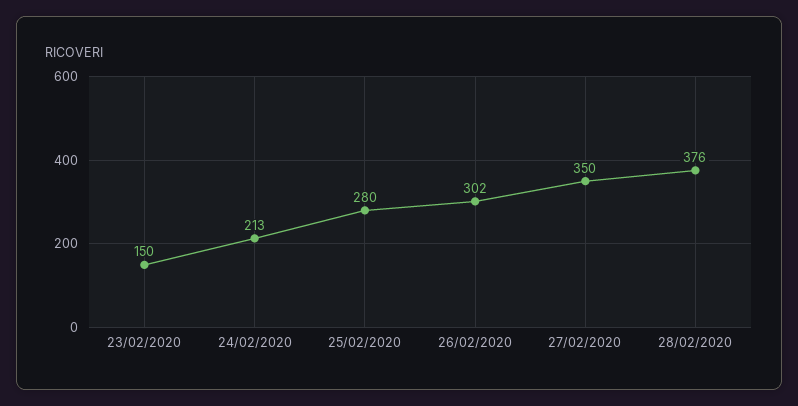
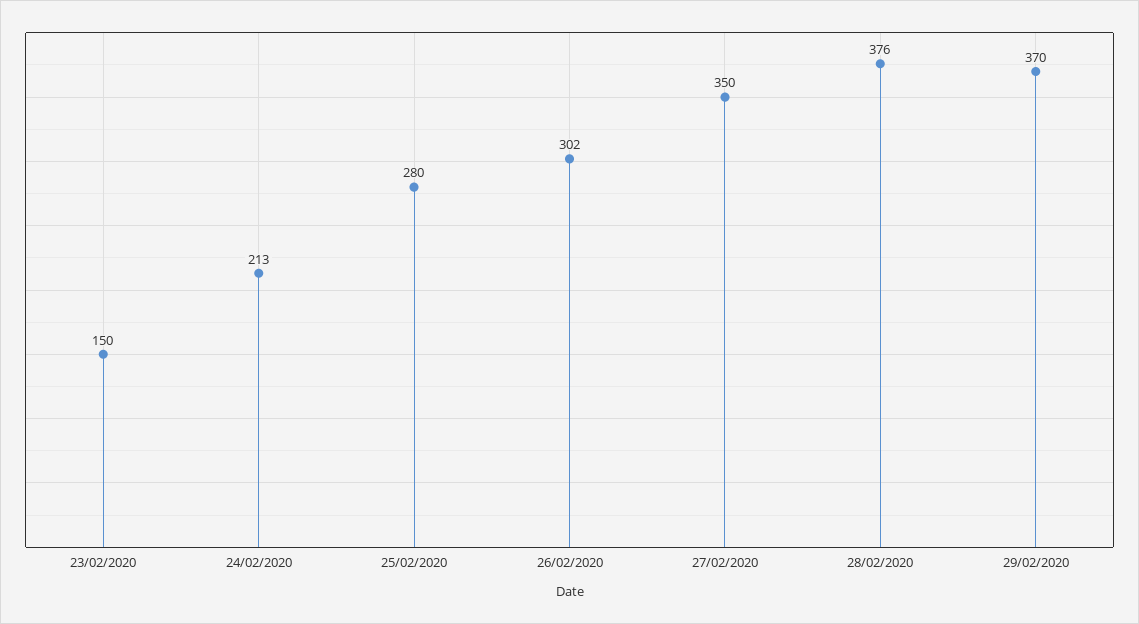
29/02/2020: none -> 370

